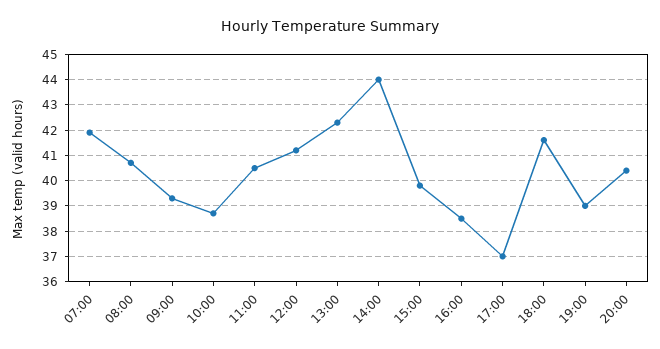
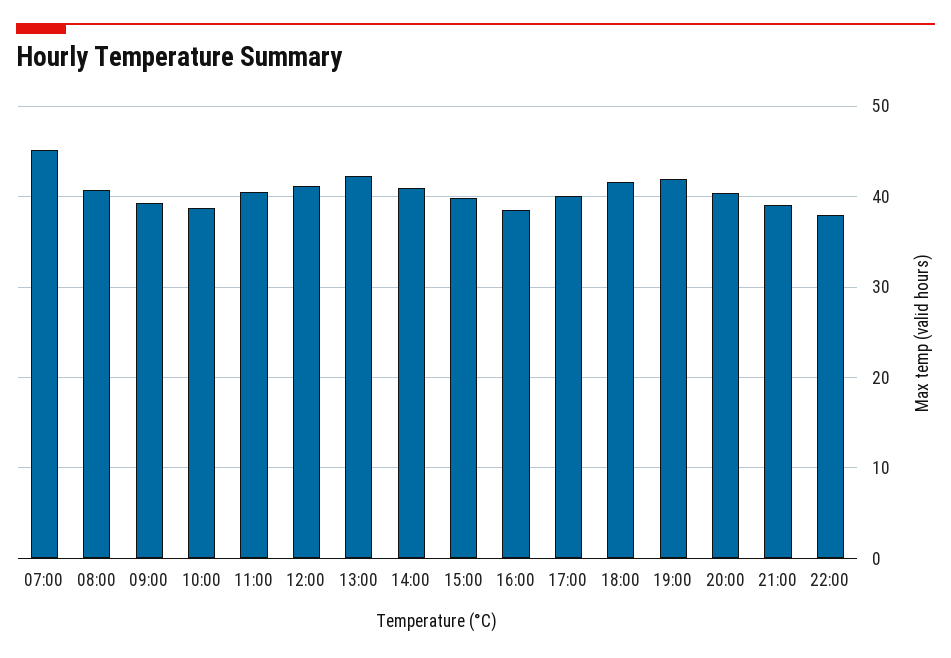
07:00: 42 -> 45
14:00: 44 -> 41
17:00: 37 -> 40
19:00: 39 -> 42
21:00: none -> 39
22:00: none -> 38

